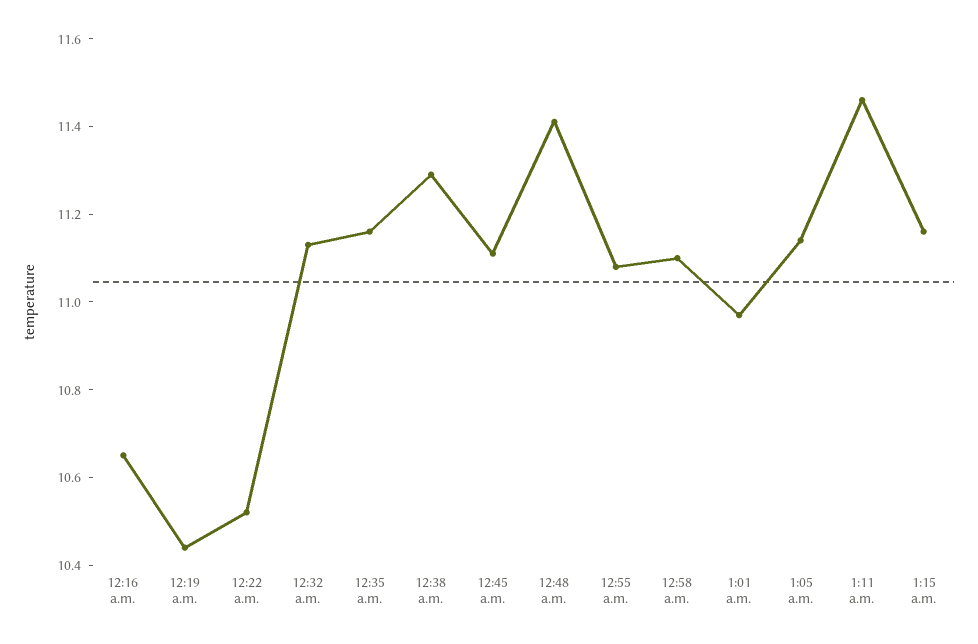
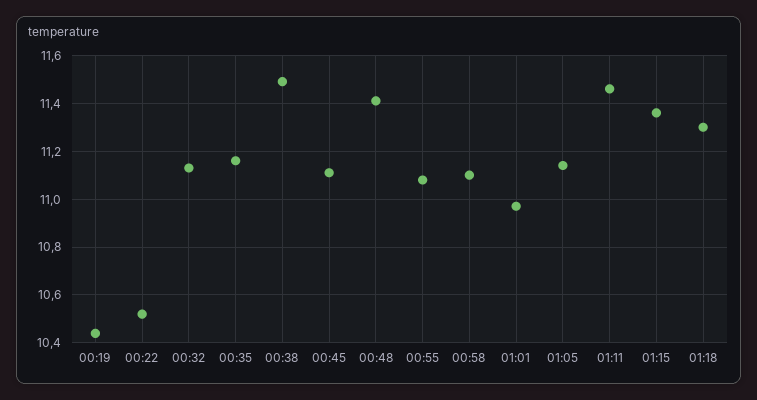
12:16 a.m.: 10.65 -> none
12:38 a.m.: 11.3 -> 11.5
1:15 a.m.: 11.15 -> 11.35
01:18: none -> 11.3

